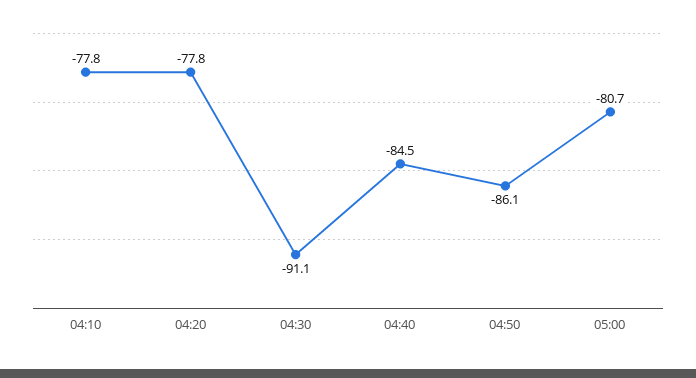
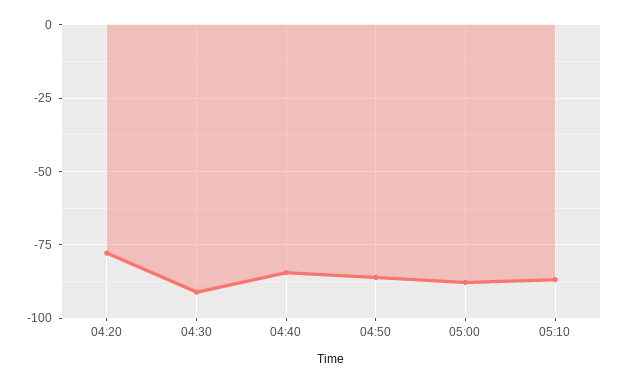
04:10: -77.8 -> none
05:00: -80.7 -> -87.5
05:10: none -> -87.5

